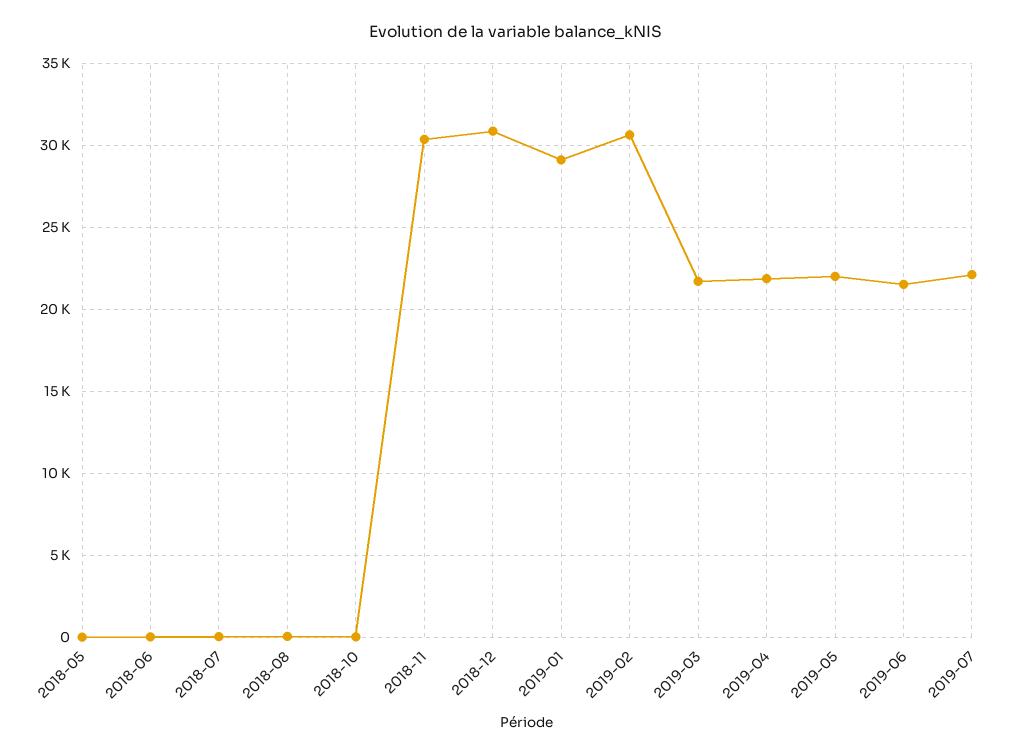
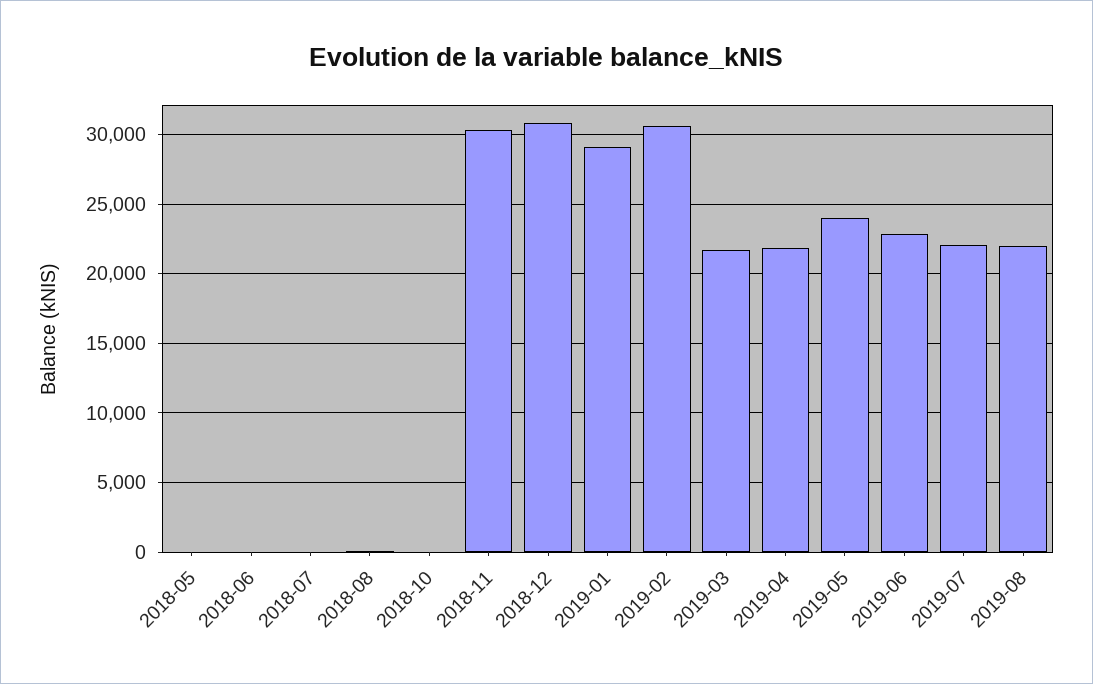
2019-05: 22000 -> 24000
2019-06: 21500 -> 23000
2019-08: none -> 22000

